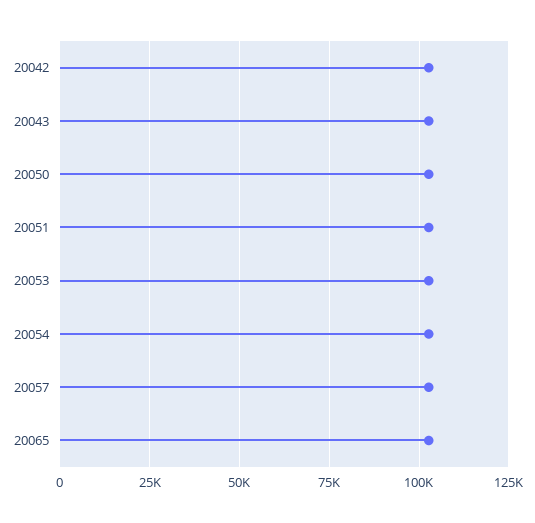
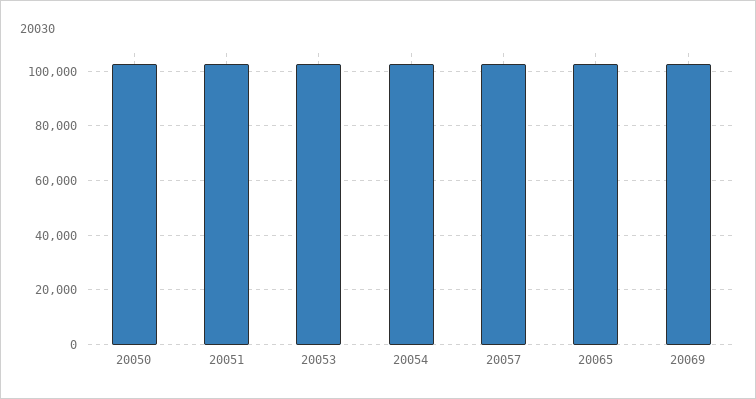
20042: 102500 -> none
20043: 102500 -> none
20069: none -> 102500

